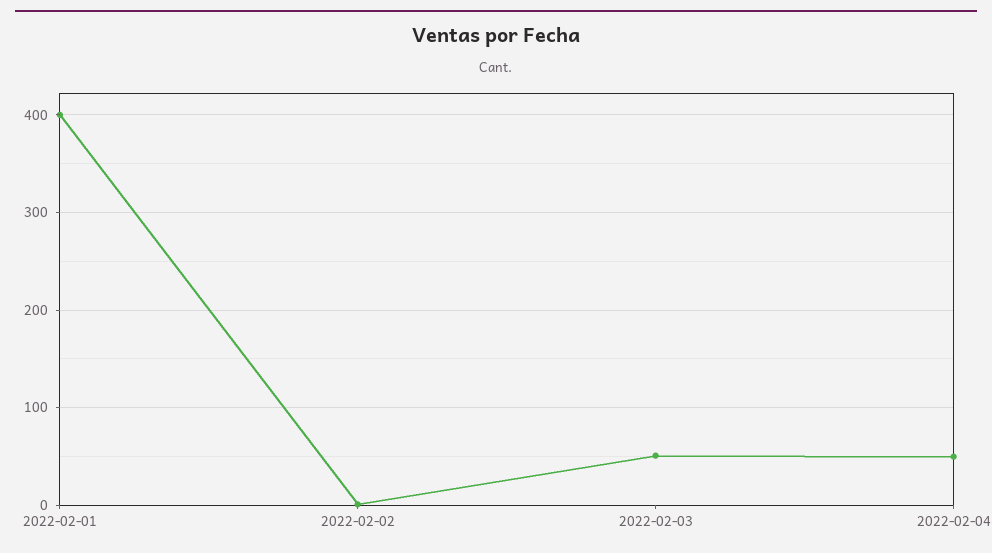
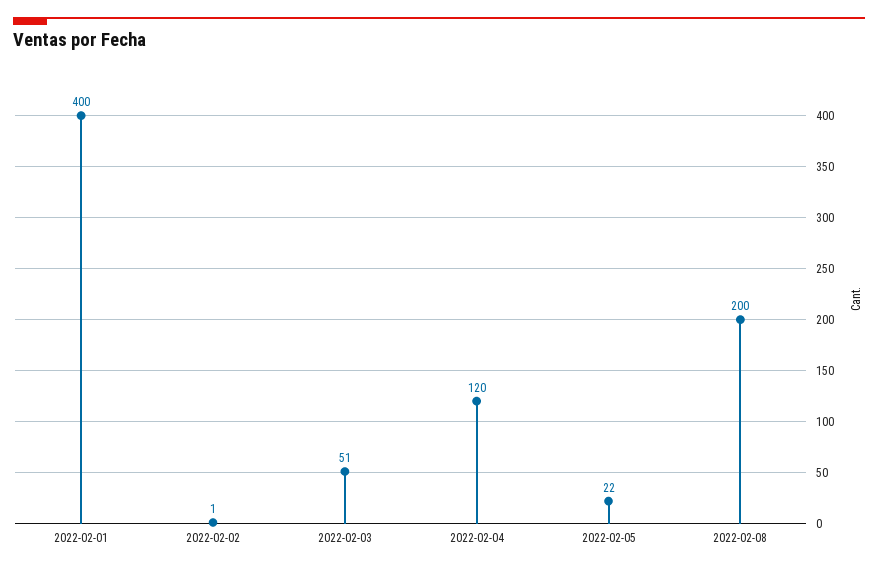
2022-02-04: 50 -> 120
2022-02-05: none -> 22
2022-02-08: none -> 200

